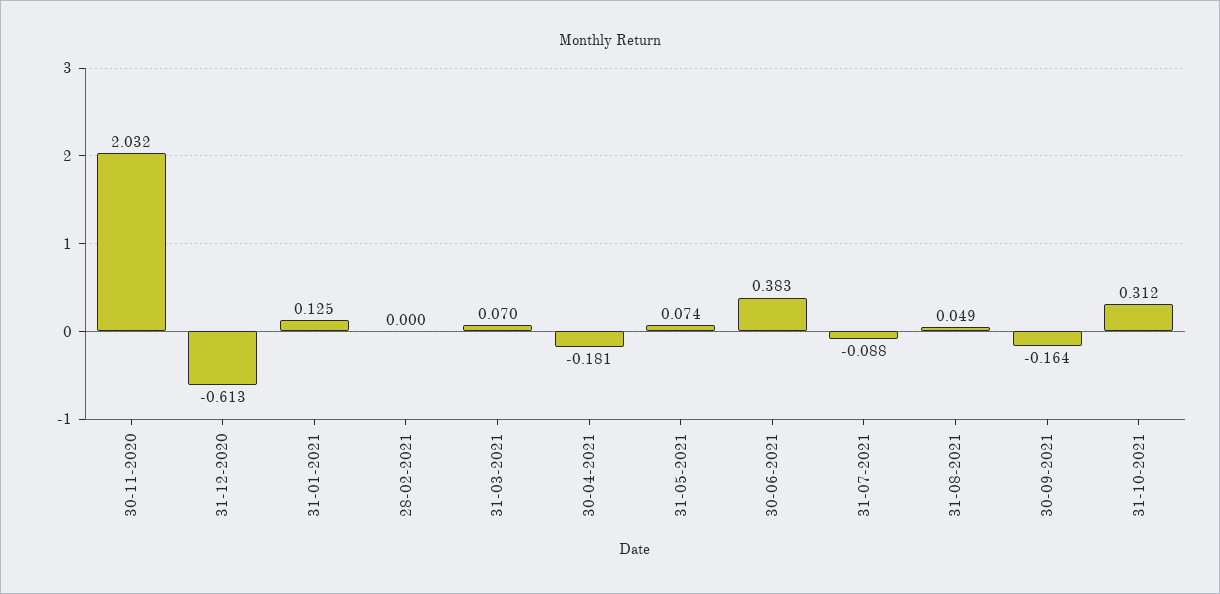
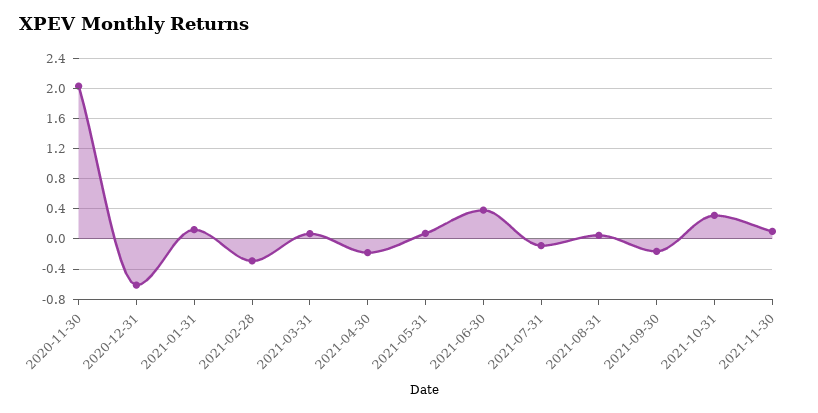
28-02-2021: 0 -> -0.3
2021-11-30: none -> 0.1

